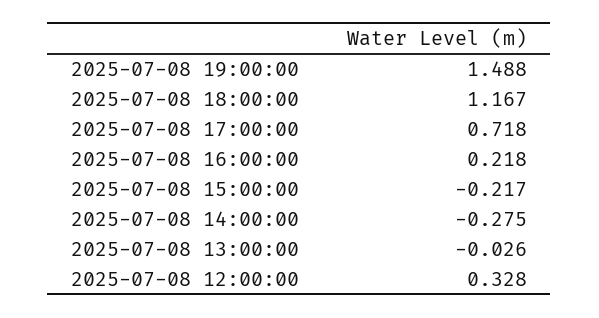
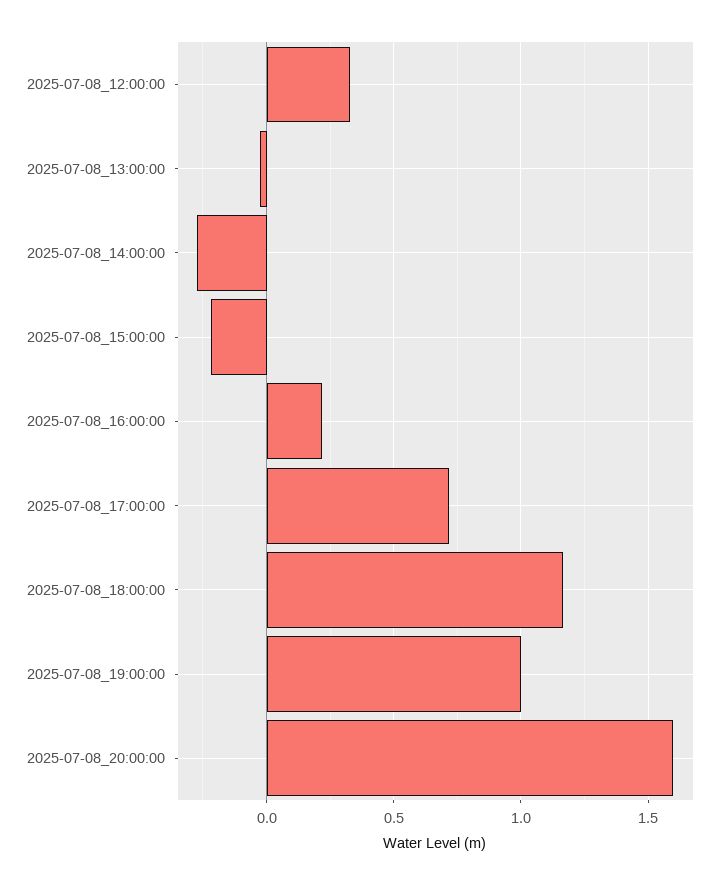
2025-07-08 19:00:00: 1.488 -> 1
2025-07-08_20:00:00: none -> 1.6

